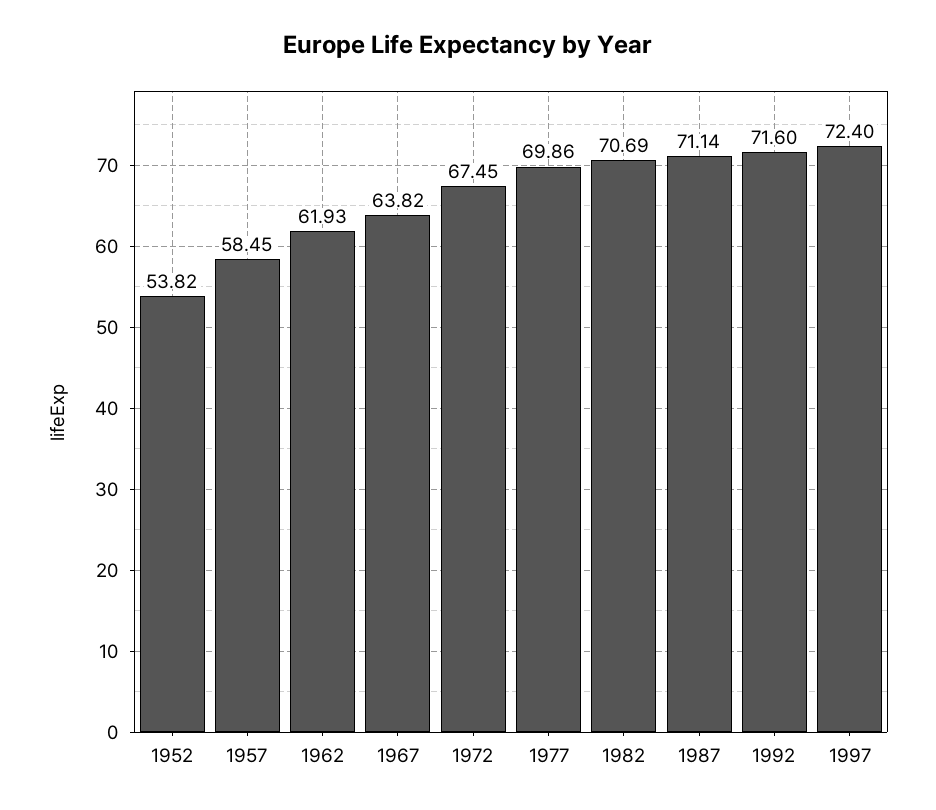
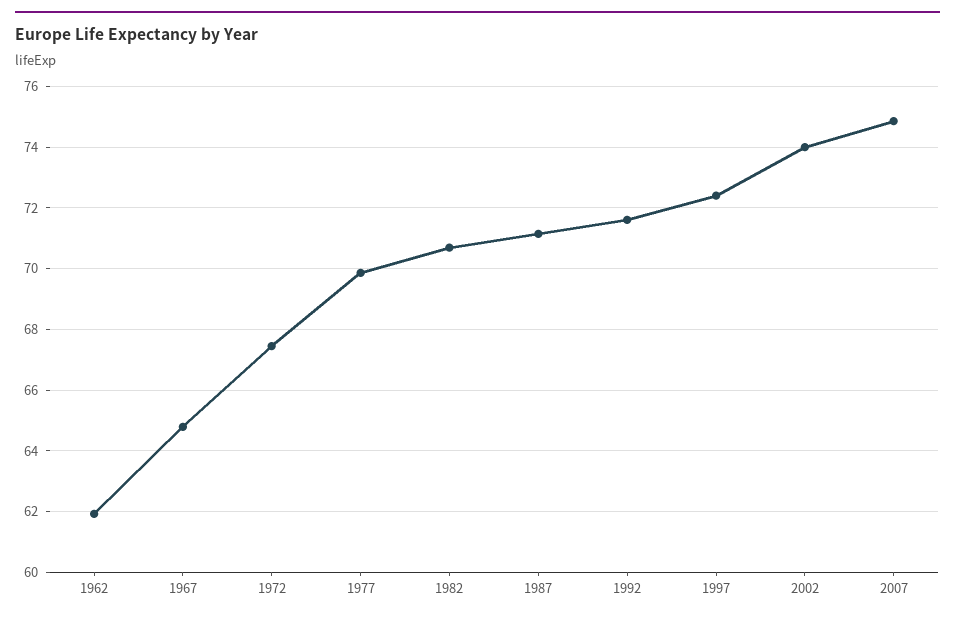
1952: 53.82 -> none
1957: 58.45 -> none
1967: 63.82 -> 64.8
2002: none -> 74
2007: none -> 74.8

